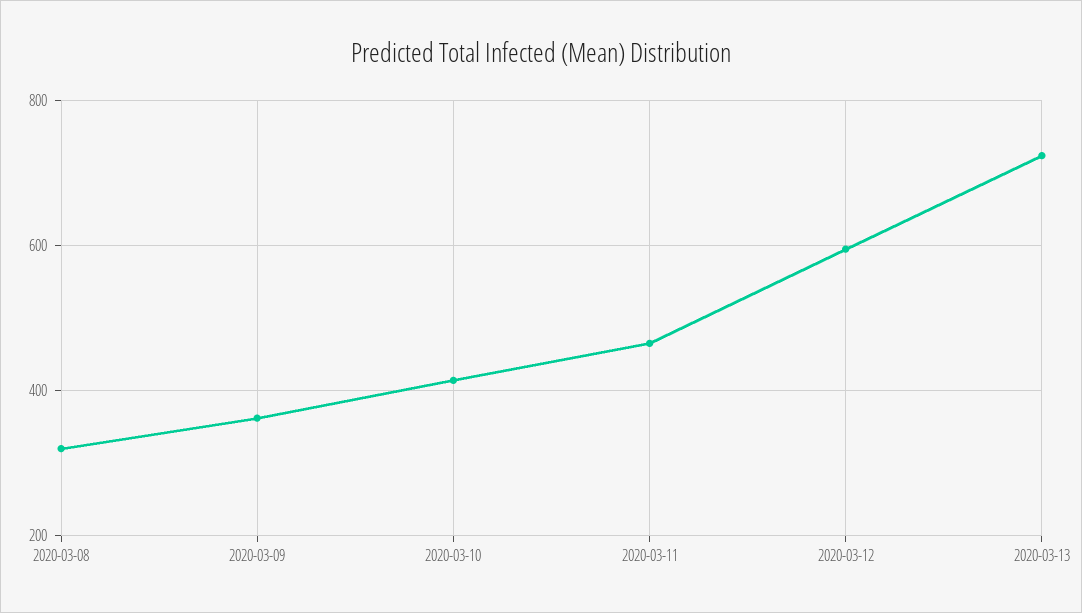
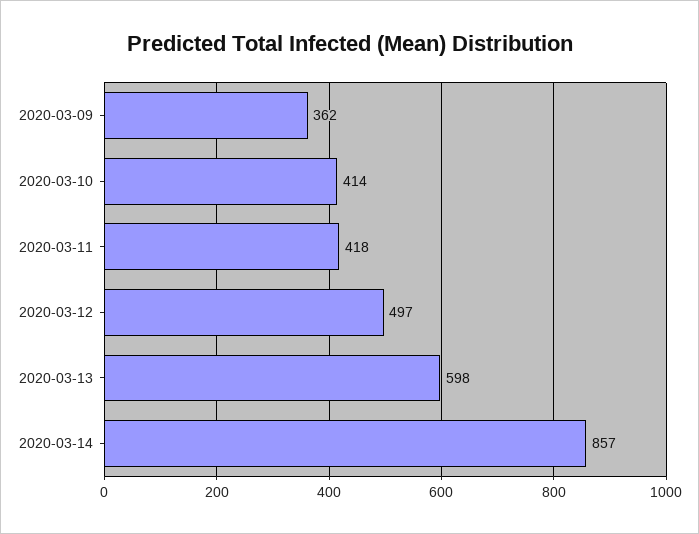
2020-03-08: 320 -> none
2020-03-11: 460 -> 418
2020-03-12: 600 -> 497
2020-03-13: 720 -> 598
2020-03-14: none -> 857

